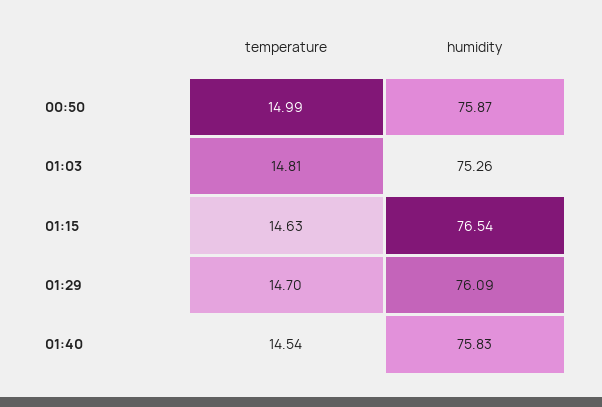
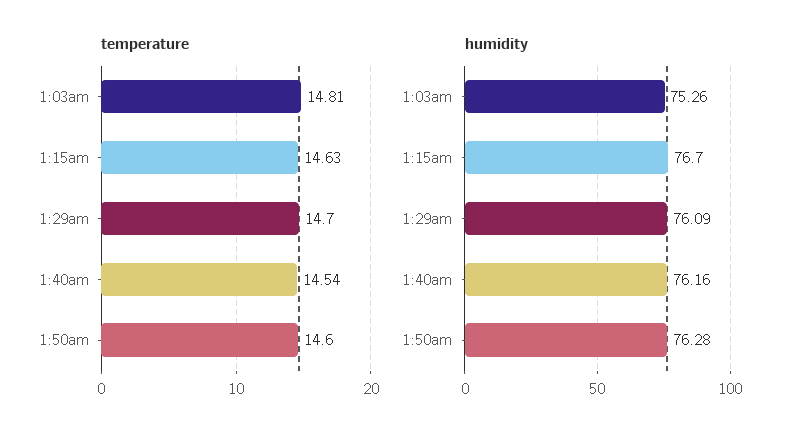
temperature, 00:50: 14.99 -> none
humidity, 00:50: 75.87 -> none
humidity, 01:15: 76.54 -> 76.7
humidity, 01:40: 75.83 -> 76.16
temperature, 1:50am: none -> 14.6
humidity, 1:50am: none -> 76.28

